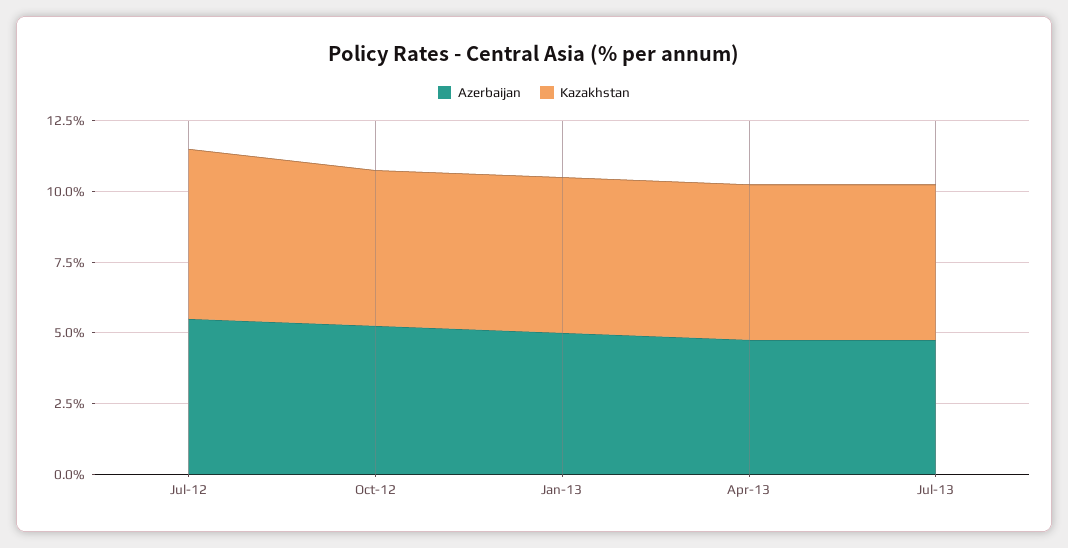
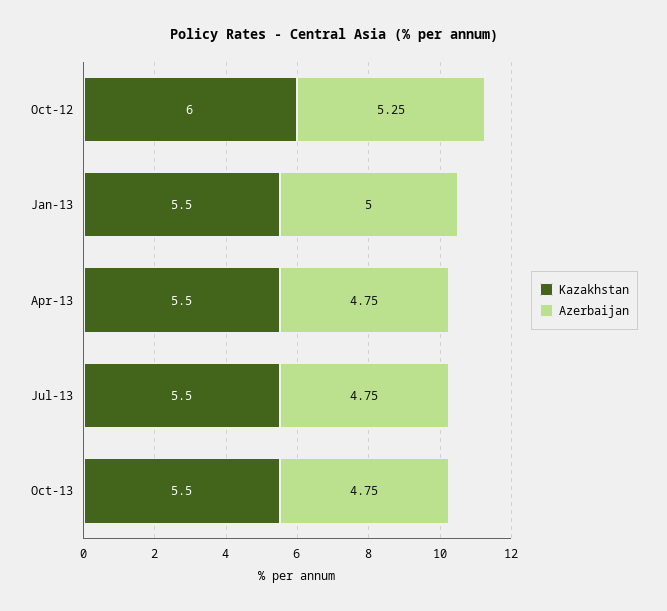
Azerbaijan, Jul-12: 5.5 -> none
Kazakhstan, Jul-12: 6 -> none
Kazakhstan, Oct-12: 5.5 -> 6
Kazakhstan, Oct-13: none -> 5.5
Azerbaijan, Oct-13: none -> 4.75

